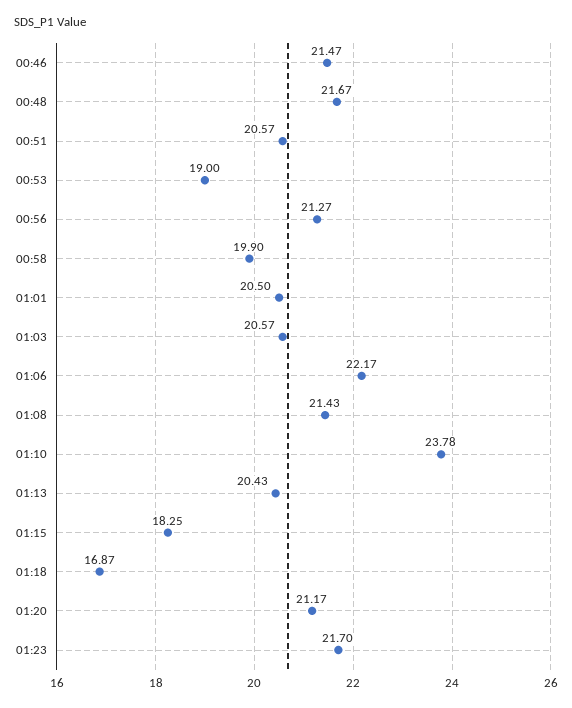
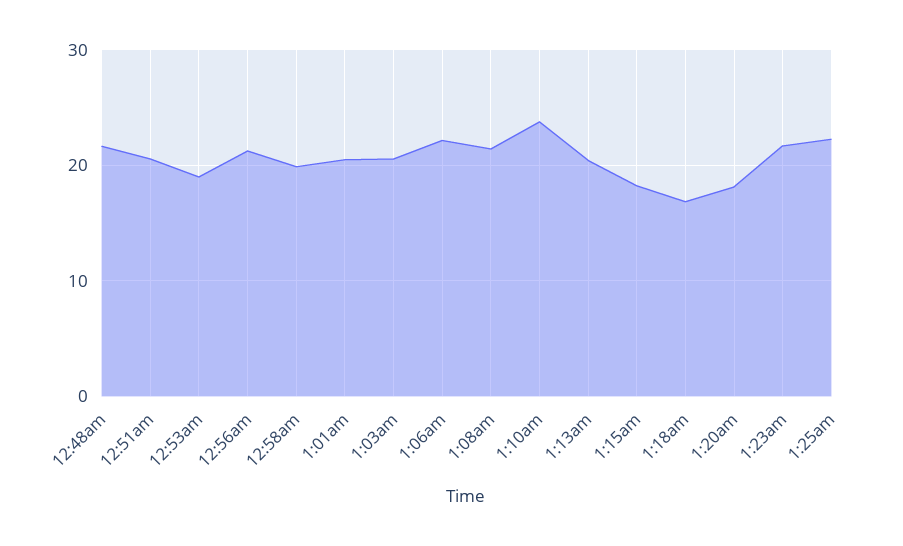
00:46: 21.47 -> none
01:20: 21.17 -> 18
1:25am: none -> 22

